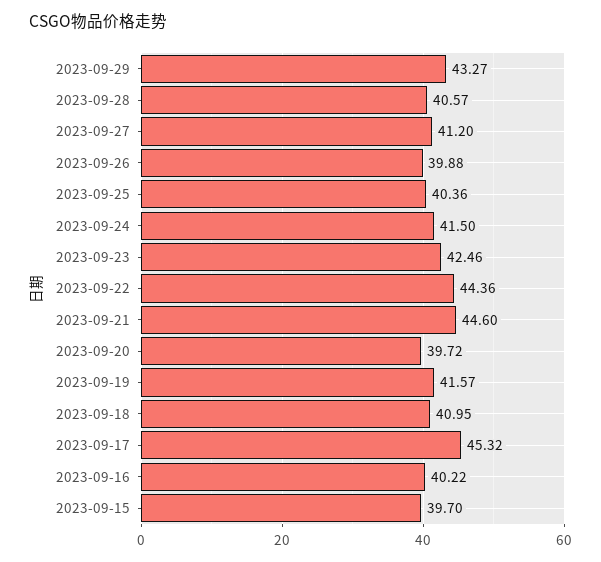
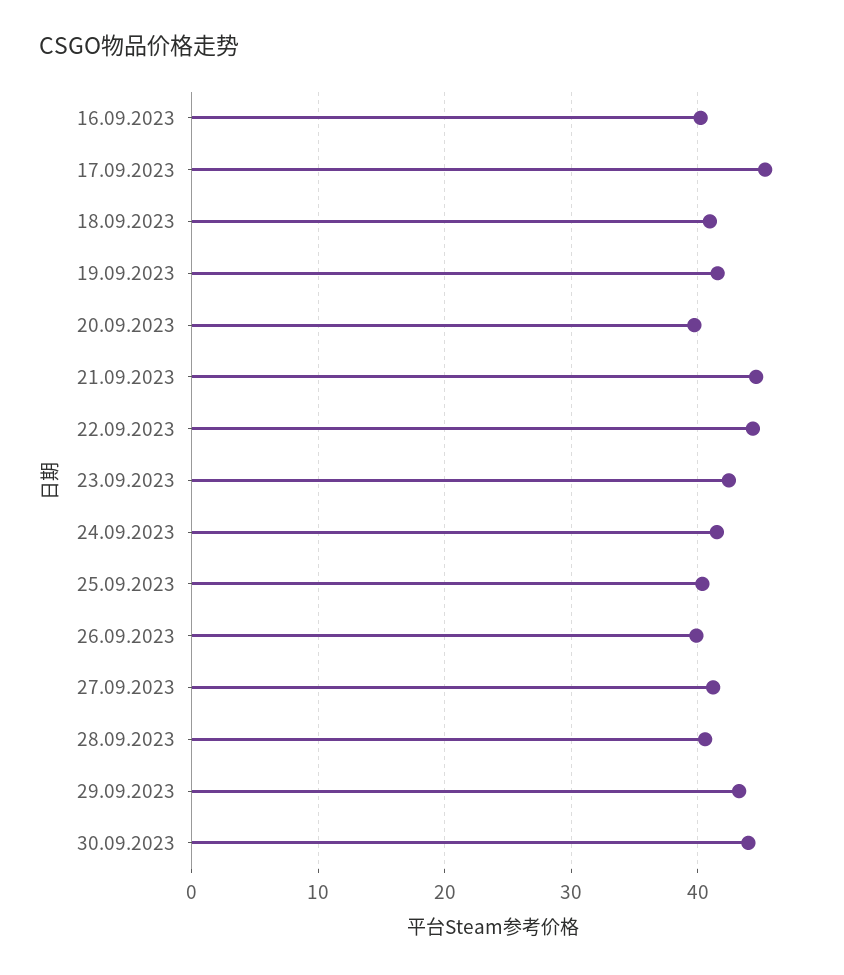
2023-09-15: 39.7 -> none
30.09.2023: none -> 44

